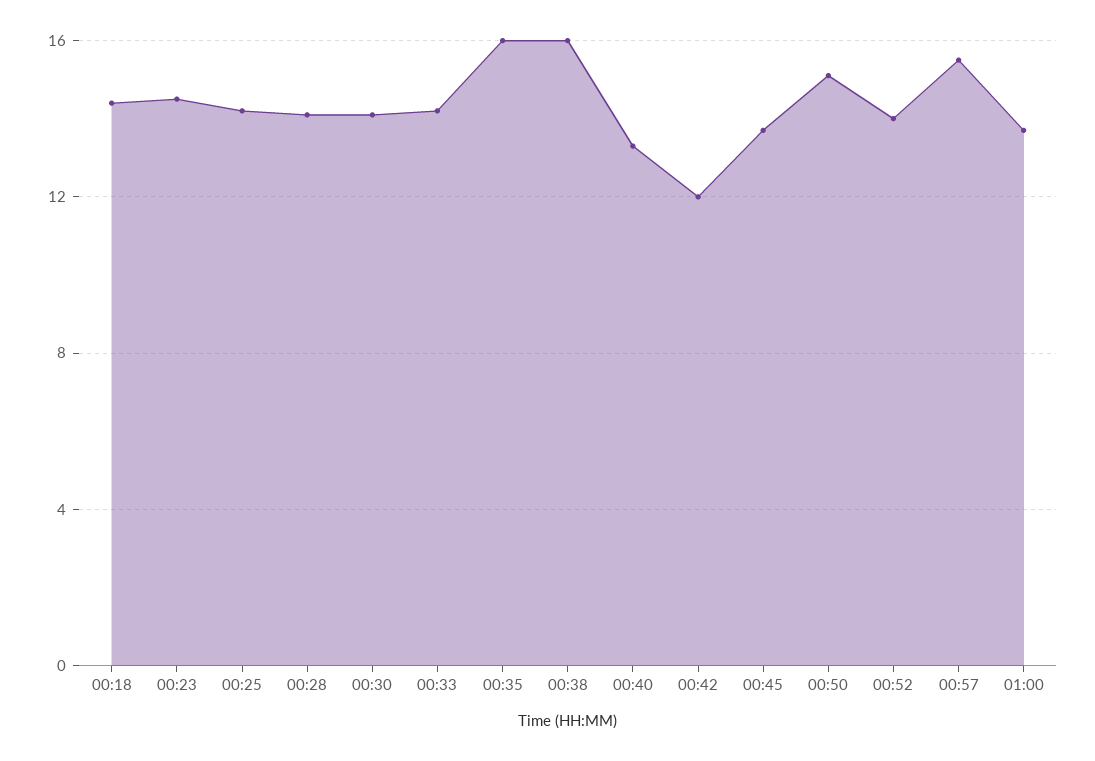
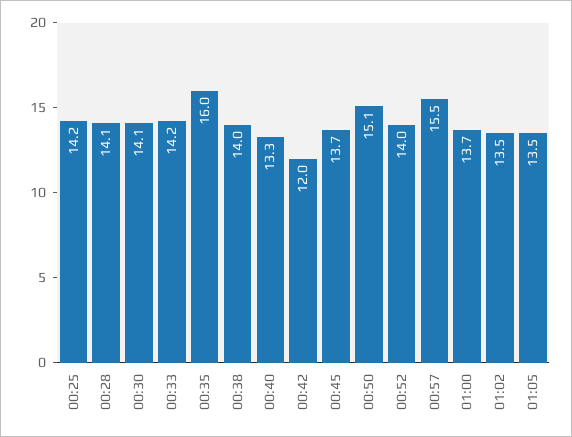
00:18: 14.5 -> none
00:23: 14.5 -> none
00:38: 16 -> 14
01:02: none -> 13.5
01:05: none -> 13.5

